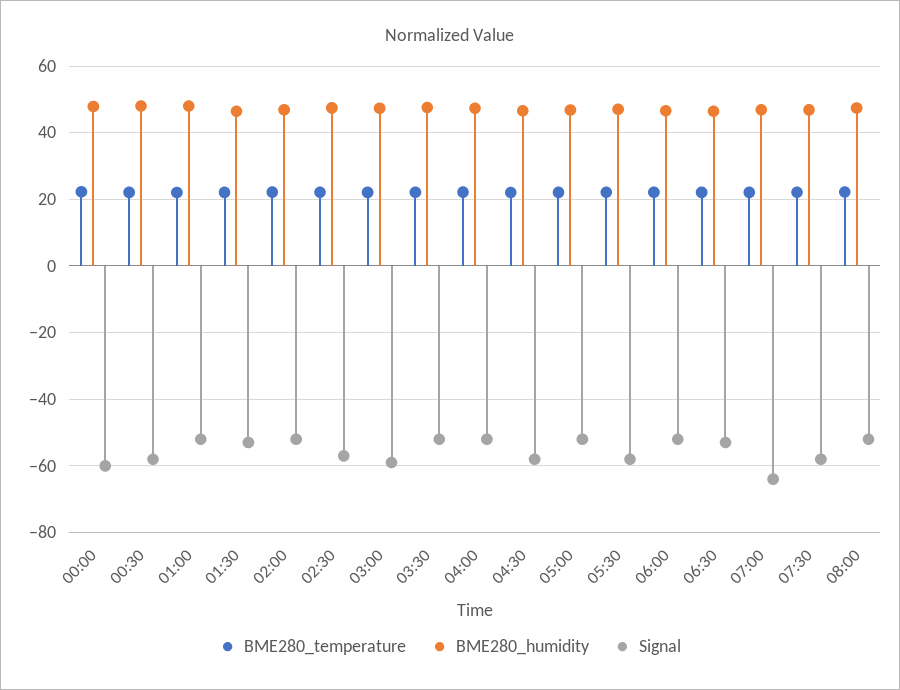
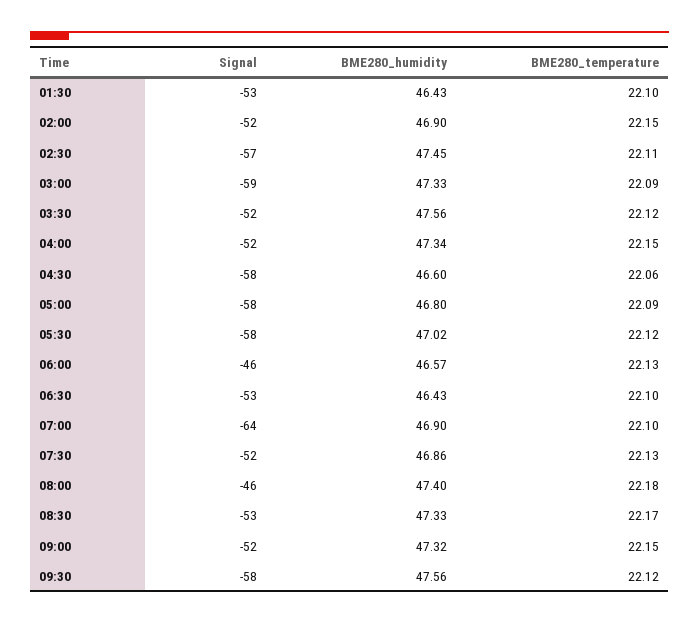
BME280_temperature, 00:00: 22 -> none
BME280_humidity, 00:00: 48 -> none
Signal, 00:00: -60 -> none
BME280_temperature, 00:30: 22 -> none
BME280_humidity, 00:30: 48 -> none
Signal, 00:30: -58 -> none
BME280_temperature, 01:00: 22 -> none
BME280_humidity, 01:00: 48 -> none
Signal, 01:00: -52 -> none
Signal, 05:00: -52 -> -58
Signal, 06:00: -52 -> -46
Signal, 07:30: -58 -> -52
Signal, 08:00: -52 -> -46
Signal, 08:30: none -> -53
BME280_humidity, 08:30: none -> 47.33
BME280_temperature, 08:30: none -> 22.17
Signal, 09:00: none -> -52
BME280_humidity, 09:00: none -> 47.32
BME280_temperature, 09:00: none -> 22.15
Signal, 09:30: none -> -58
BME280_humidity, 09:30: none -> 47.56
BME280_temperature, 09:30: none -> 22.12

